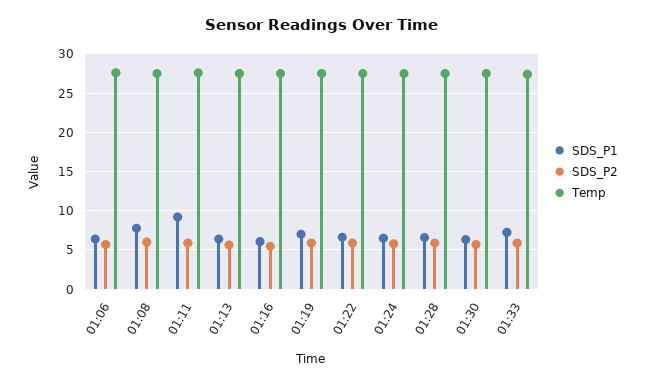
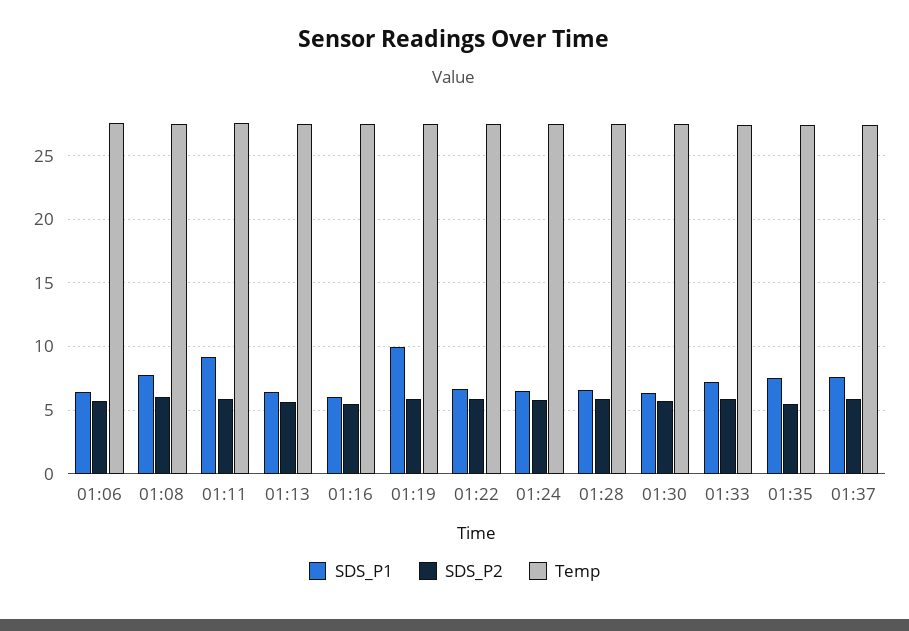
SDS_P1, 01:19: 7 -> 10
SDS_P1, 01:35: none -> 7.5
SDS_P2, 01:35: none -> 5.5
Temp, 01:35: none -> 27.5
SDS_P1, 01:37: none -> 7.5
SDS_P2, 01:37: none -> 6
Temp, 01:37: none -> 27.5

